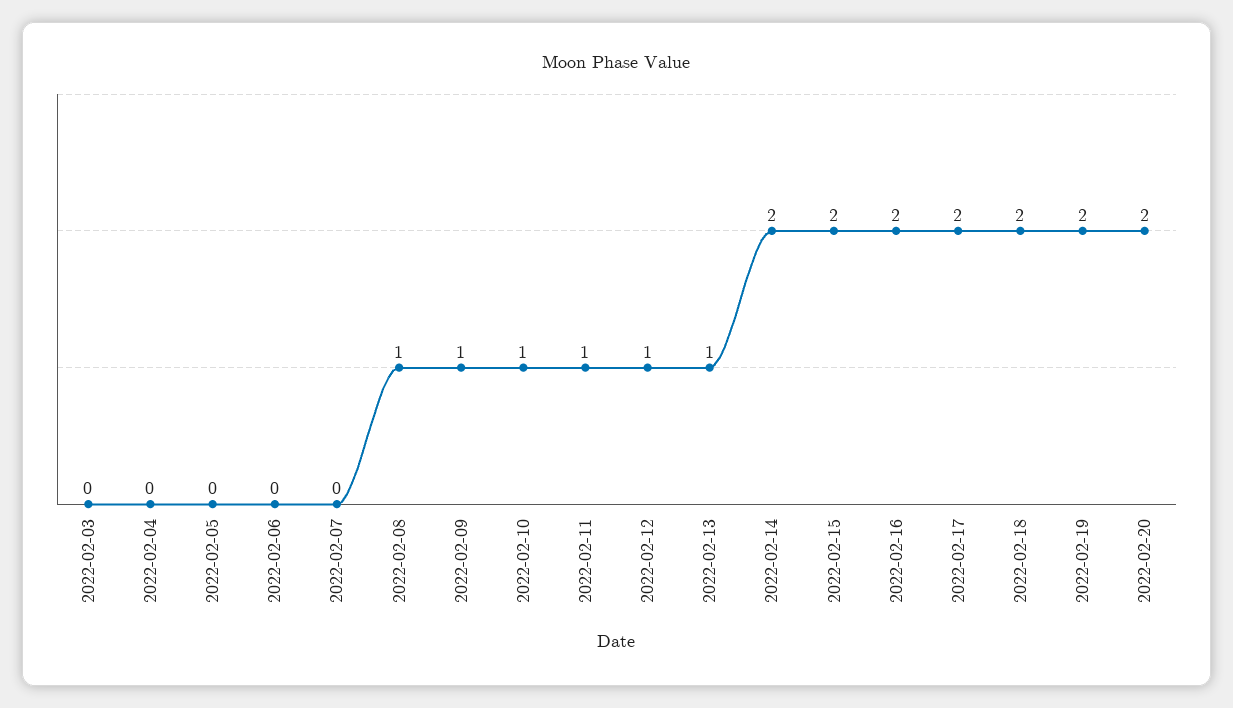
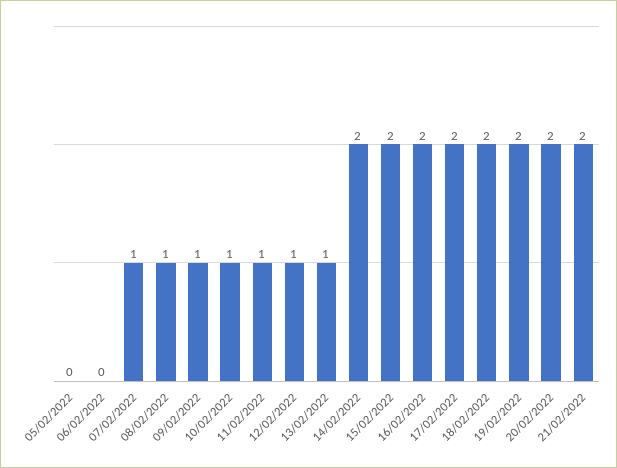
2022-02-03: 0 -> none
2022-02-04: 0 -> none
2022-02-07: 0 -> 1
21/02/2022: none -> 2

